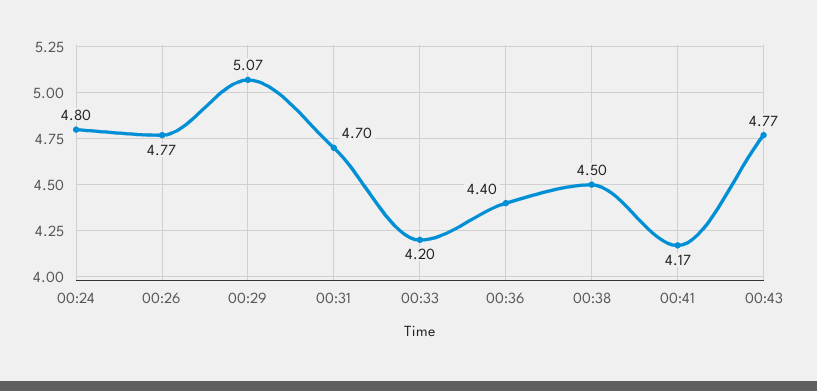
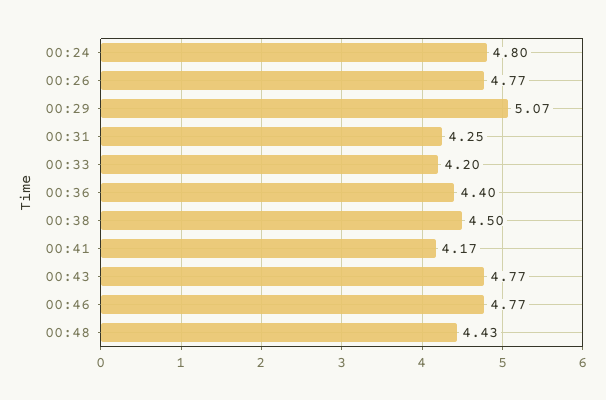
00:31: 4.7 -> 4.25
00:46: none -> 4.77
00:48: none -> 4.43

